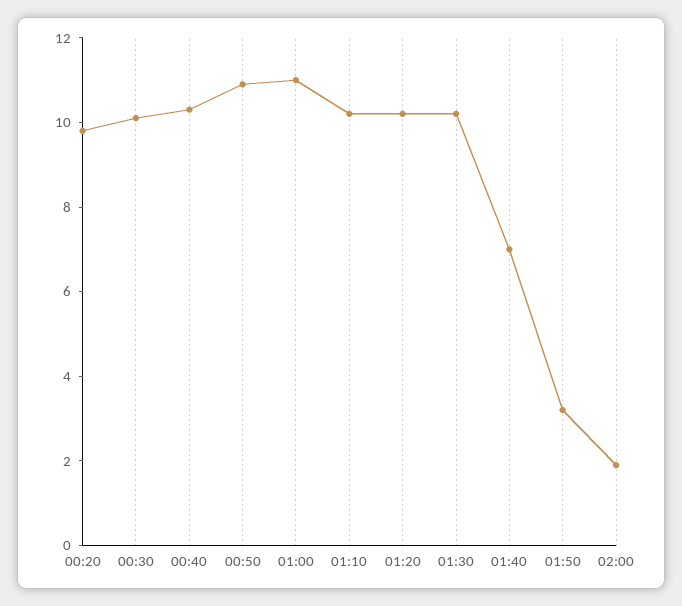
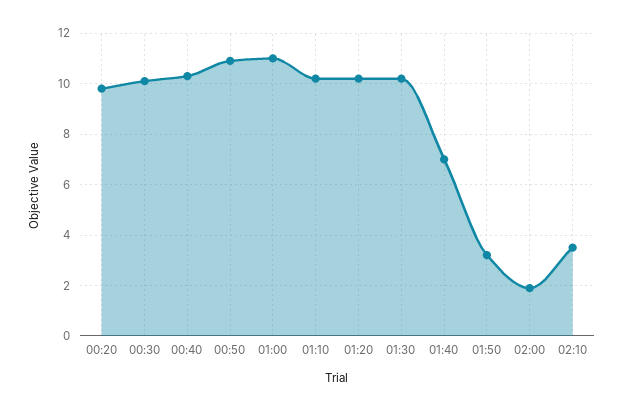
02:10: none -> 3.5

